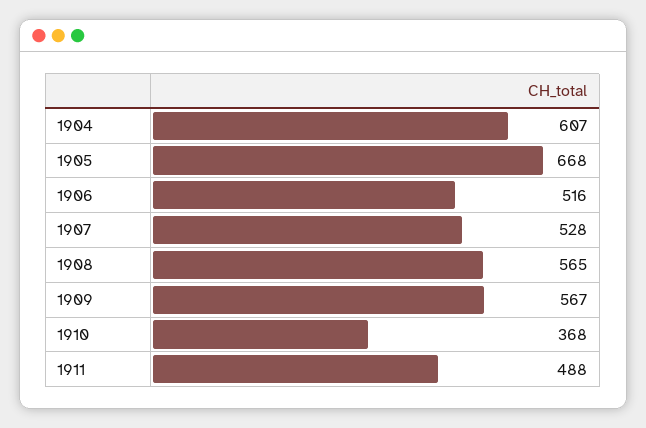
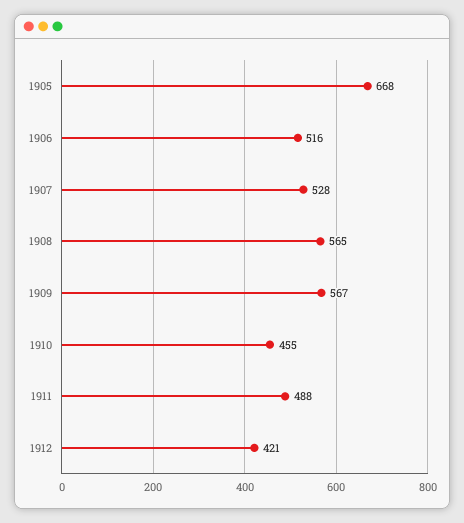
1904: 607 -> none
1910: 368 -> 455
1912: none -> 421

